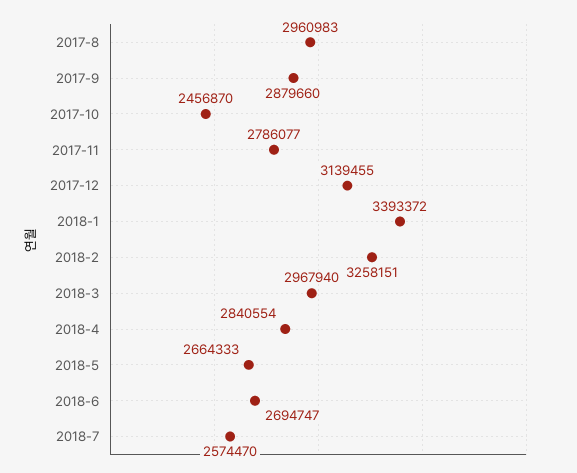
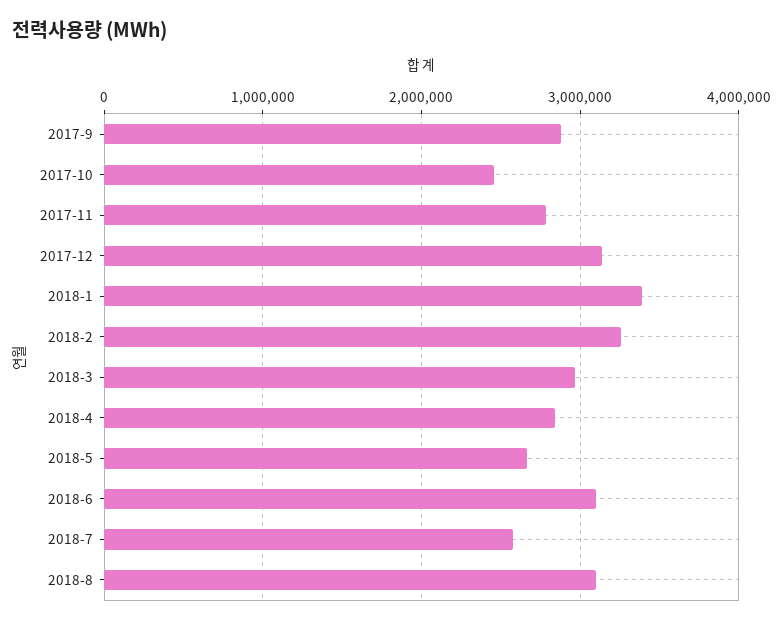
2017-8: 2960983 -> none
2018-6: 2694747 -> 3100000
2018-8: none -> 3100000

